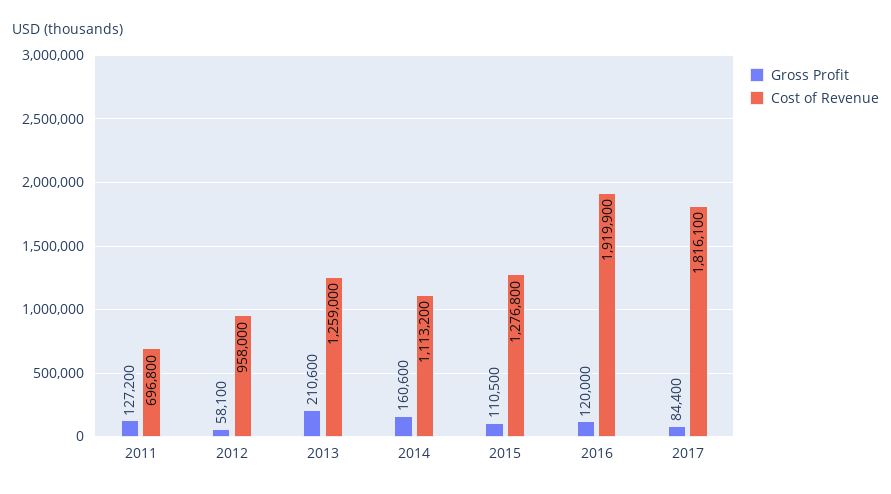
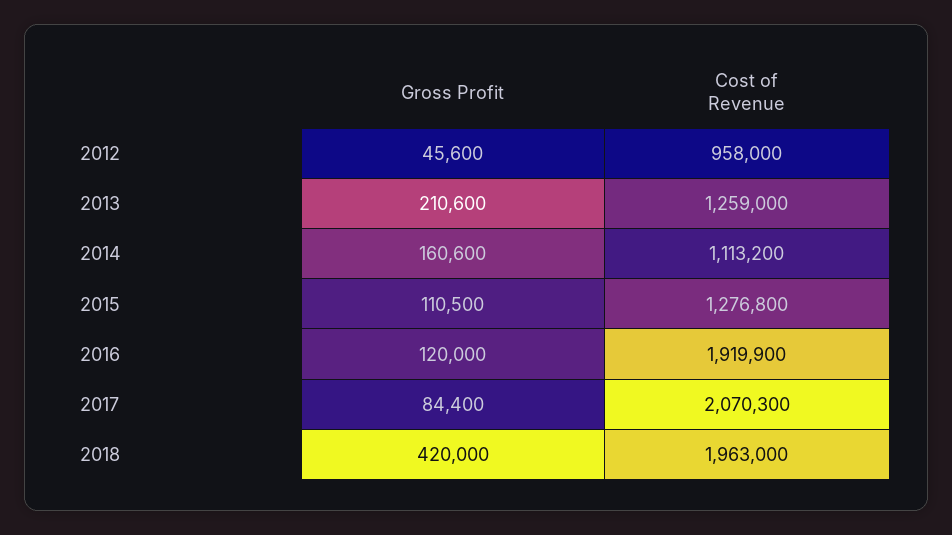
Gross Profit, 2011: 127200 -> none
Cost of Revenue, 2011: 696800 -> none
Gross Profit, 2012: 58100 -> 45600
Cost of Revenue, 2017: 1816100 -> 2070300
Gross Profit, 2018: none -> 420000
Cost of Revenue, 2018: none -> 1963000

